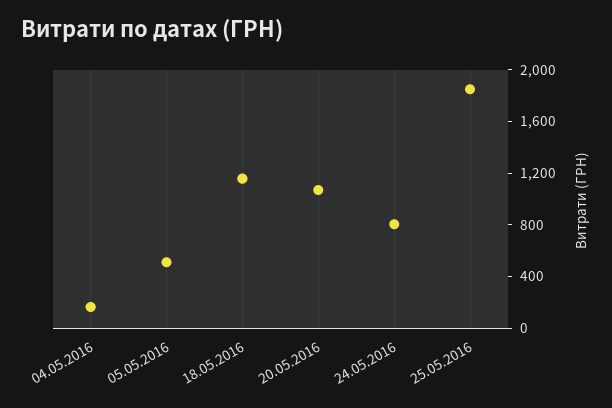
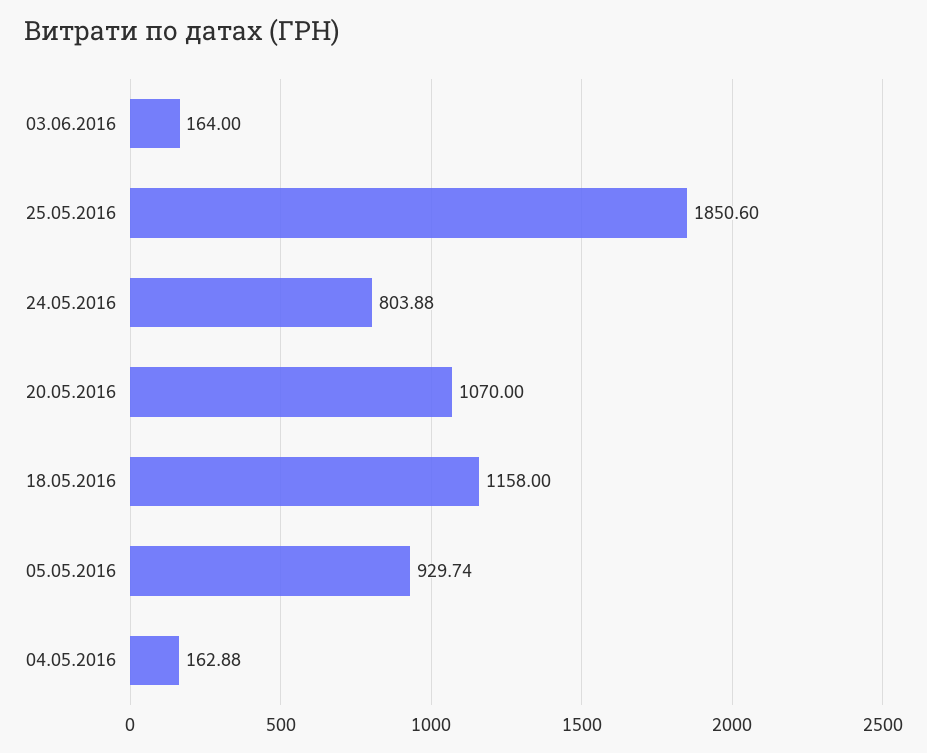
05.05.2016: 500 -> 929.74
03.06.2016: none -> 164

